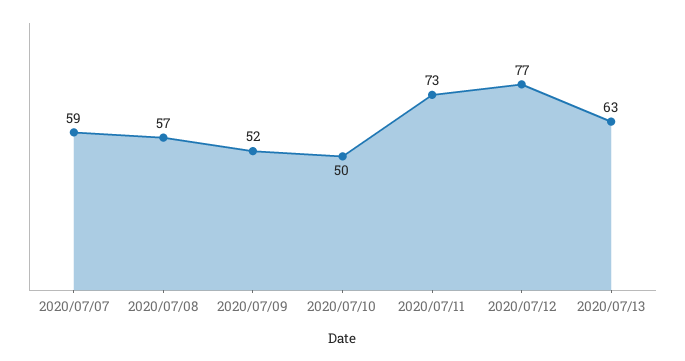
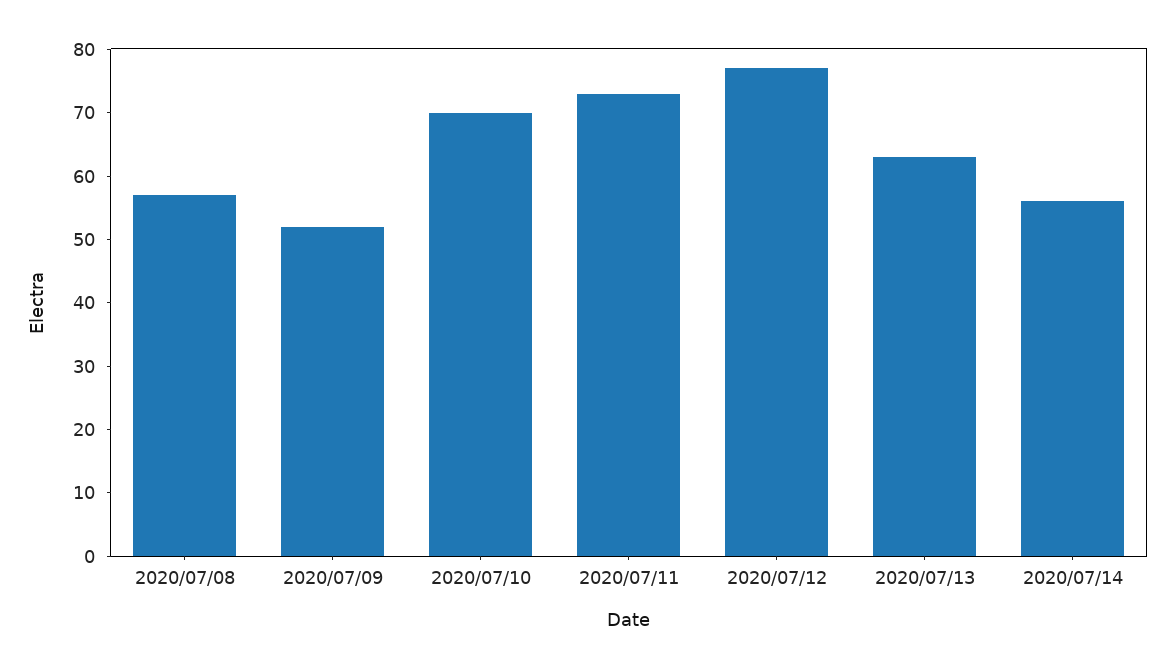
2020/07/07: 59 -> none
2020/07/10: 50 -> 70
2020/07/14: none -> 55

